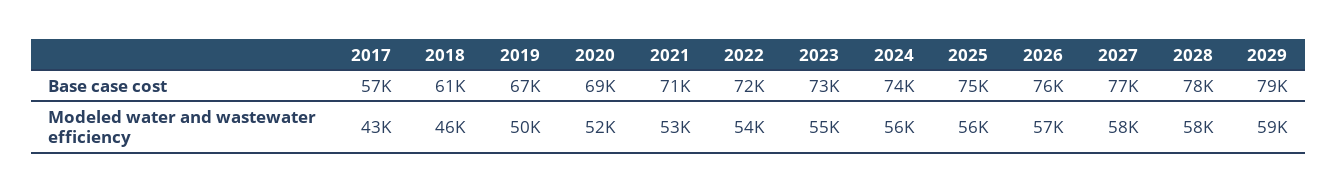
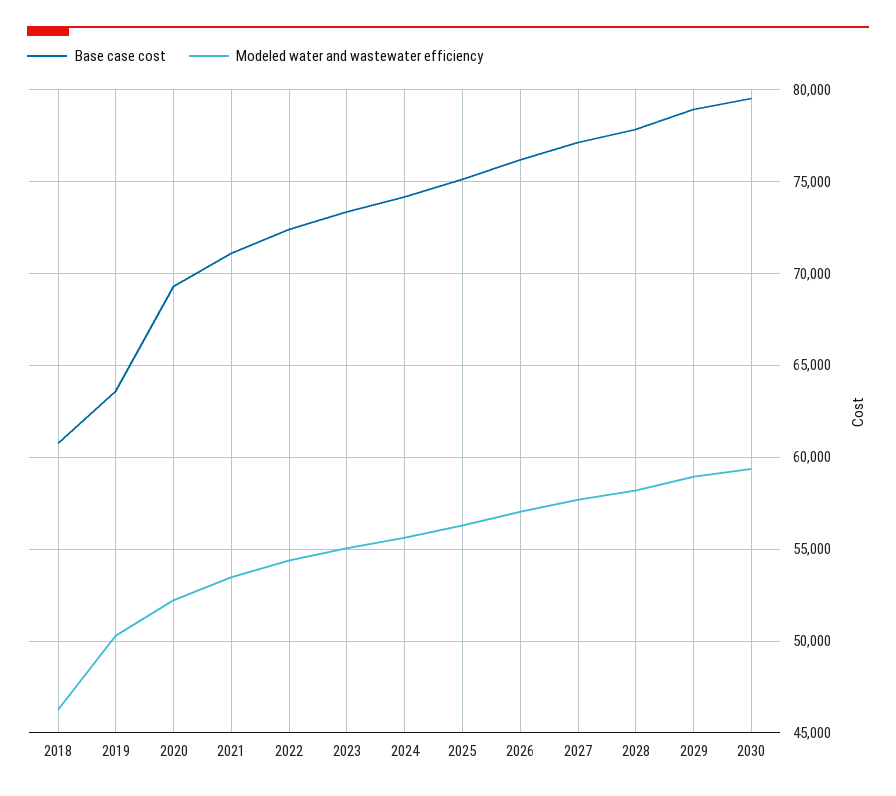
Base case cost, 2017: 57000 -> none
Base case cost, 2019: 67000 -> 63500
Modeled water and wastewater efficiency, 2017: 43000 -> none
Base case cost, 2030: none -> 79500
Modeled water and wastewater efficiency, 2030: none -> 59500

